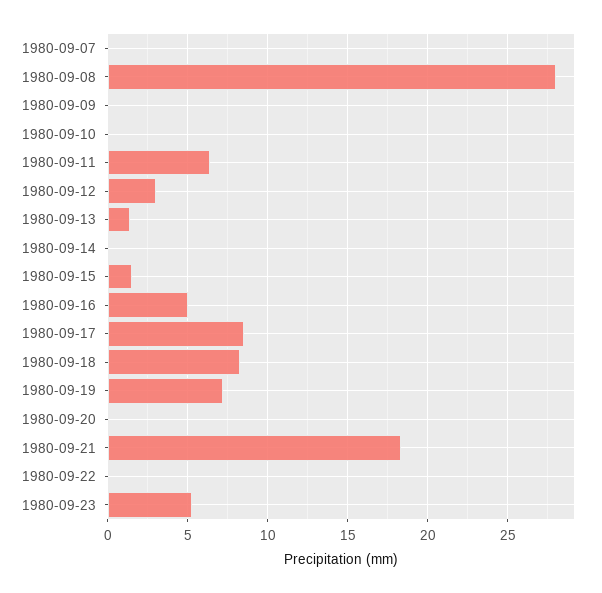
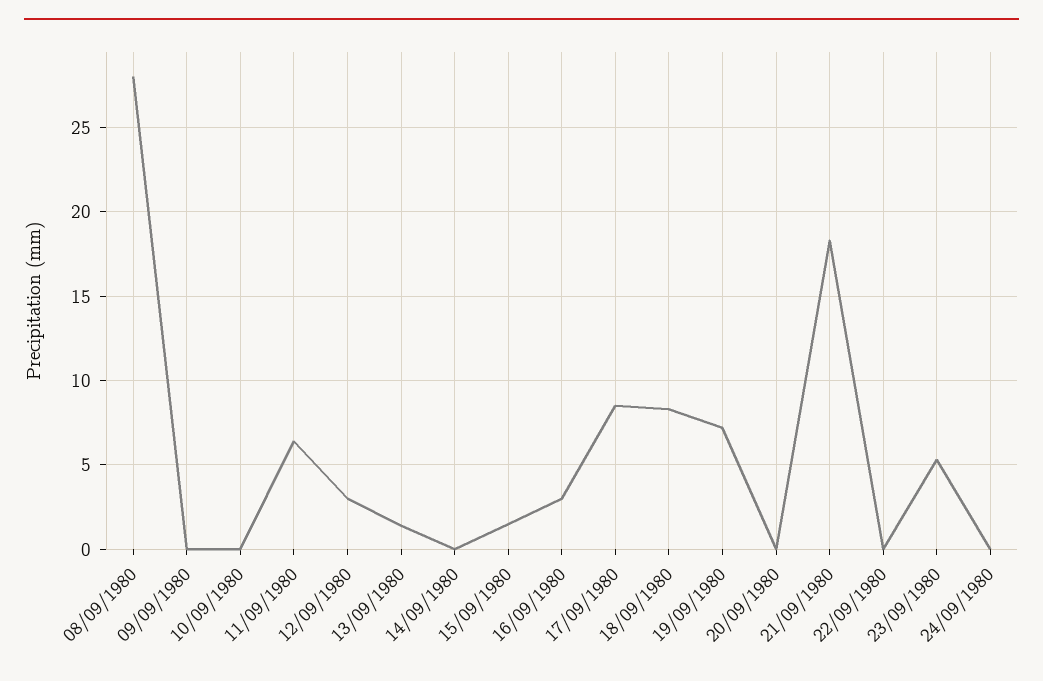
1980-09-07: 0 -> none
1980-09-16: 5 -> 3
24/09/1980: none -> 0

